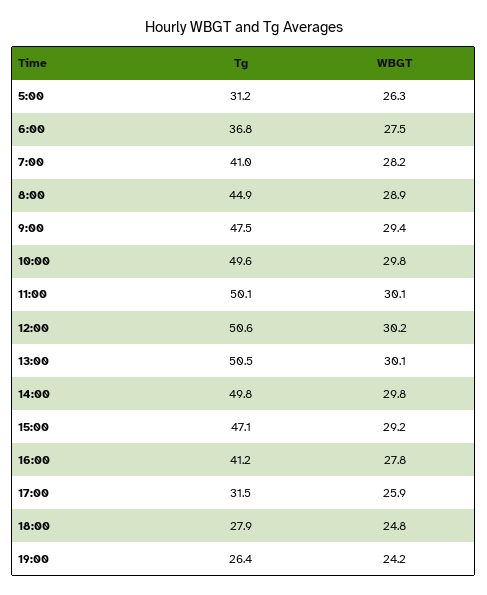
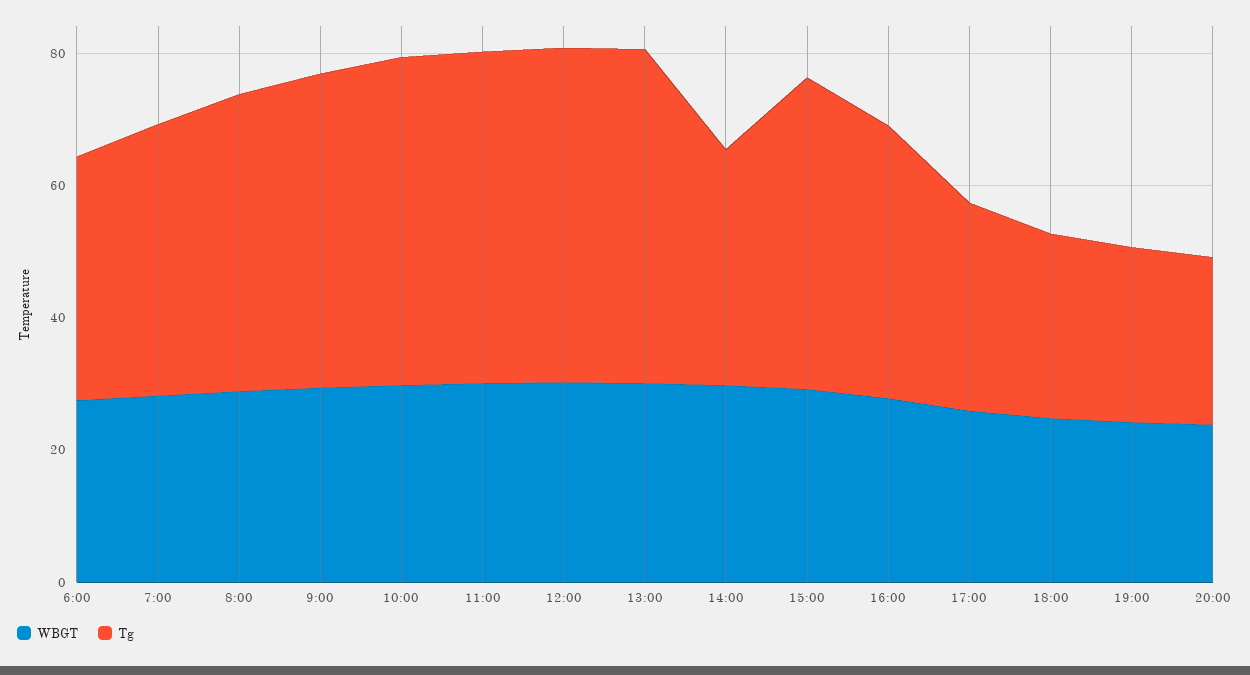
Tg, 5:00: 31.2 -> none
WBGT, 5:00: 26.3 -> none
Tg, 14:00: 49.8 -> 35
WBGT, 20:00: none -> 25
Tg, 20:00: none -> 25

